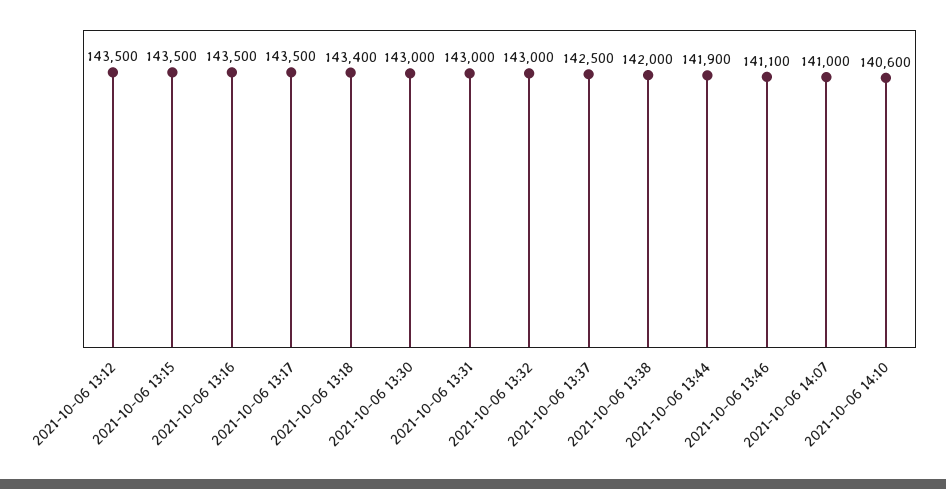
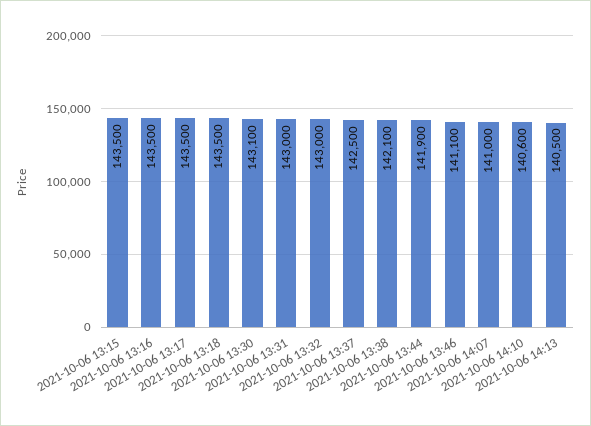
2021-10-06 13:12: 143500 -> none
2021-10-06 13:18: 143400 -> 143500
2021-10-06 13:30: 143000 -> 143100
2021-10-06 13:38: 142000 -> 142100
2021-10-06 14:13: none -> 140500

